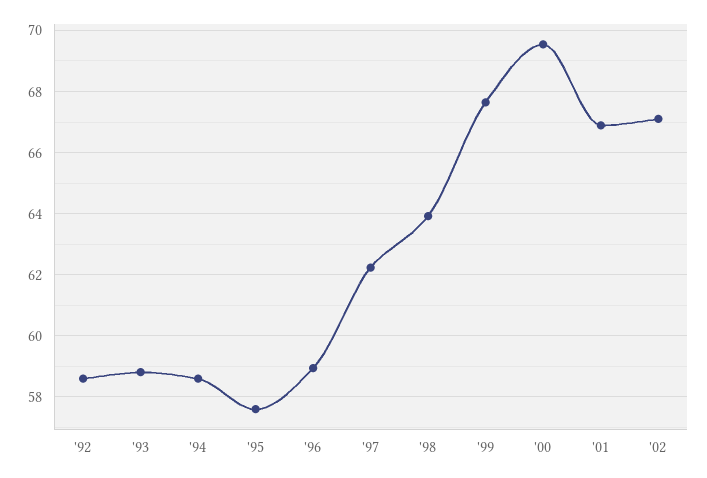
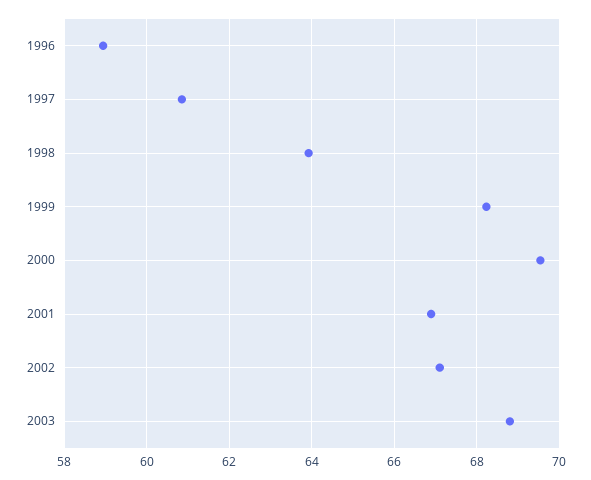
'92: 58.6 -> none
'93: 58.8 -> none
'94: 58.6 -> none
'95: 57.6 -> none
'97: 62.2 -> 60.8
'99: 67.6 -> 68.2
2003: none -> 68.8

